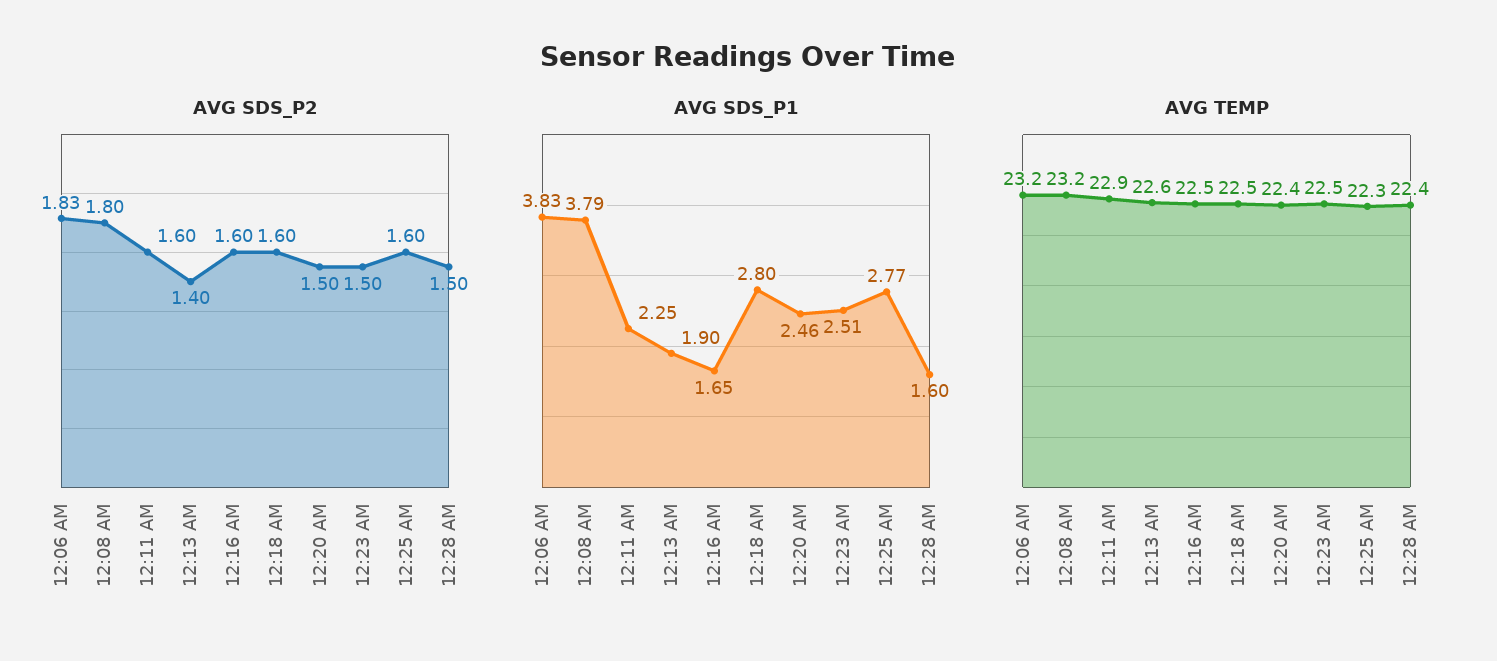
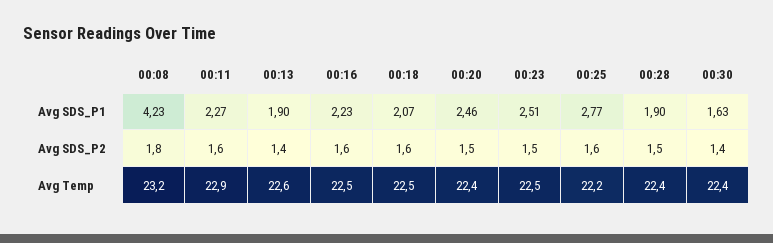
AVG SDS_P2, 12:06 AM: 1.83 -> none
AVG SDS_P1, 12:06 AM: 3.83 -> none
AVG SDS_P1, 12:08 AM: 3.79 -> 4.23
AVG SDS_P1, 12:11 AM: 2.25 -> 2.27
AVG SDS_P1, 12:16 AM: 1.65 -> 2.23
AVG SDS_P1, 12:18 AM: 2.8 -> 2.07
AVG SDS_P1, 12:28 AM: 1.6 -> 1.9
AVG TEMP, 12:06 AM: 23.2 -> none
AVG TEMP, 12:25 AM: 22.3 -> 22.2
AVG SDS_P1, 00:30: none -> 1.63
AVG SDS_P2, 00:30: none -> 1.4
AVG TEMP, 00:30: none -> 22.4

